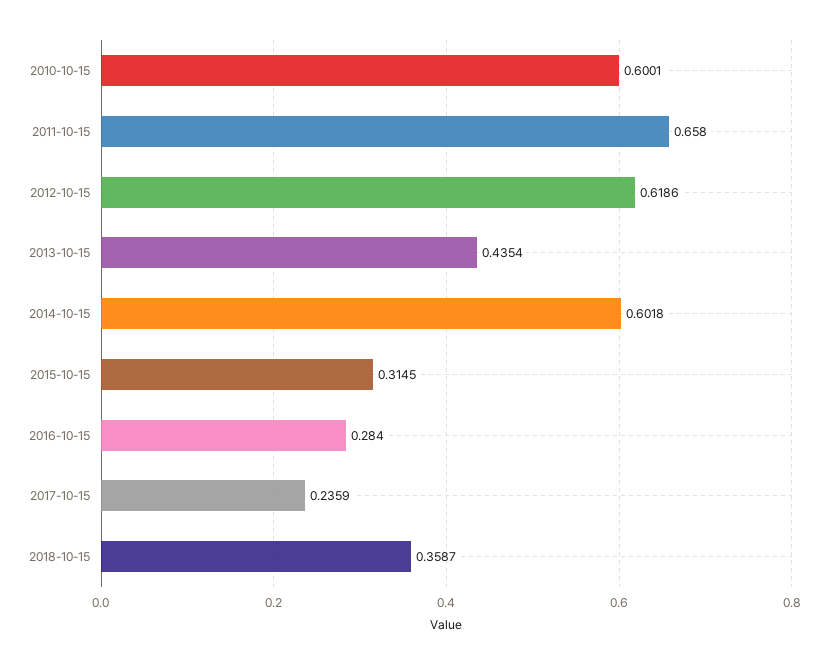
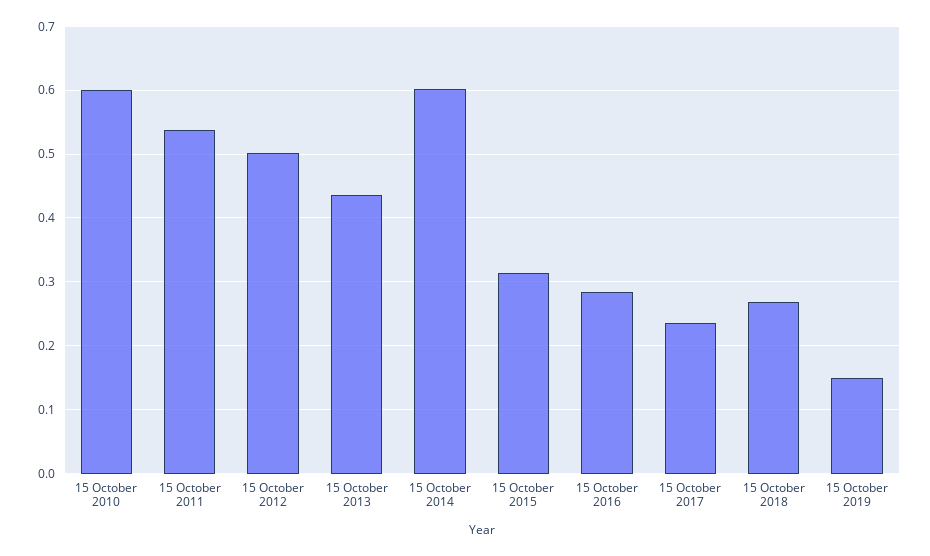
2011-10-15: 0.658 -> 0.54
2012-10-15: 0.6186 -> 0.5
2018-10-15: 0.3587 -> 0.27
15 October 2019: none -> 0.15

